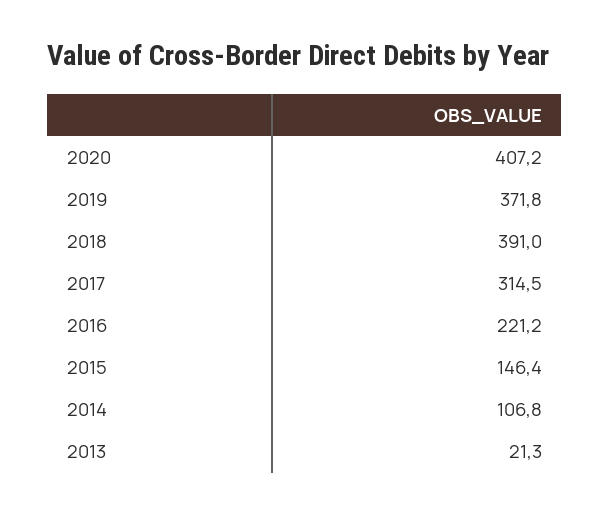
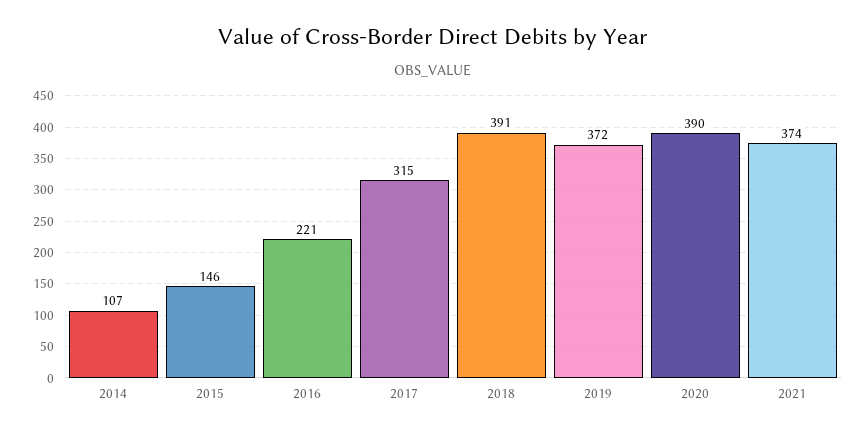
2020: 407.2 -> 390
2013: 21.3 -> none
2021: none -> 374

